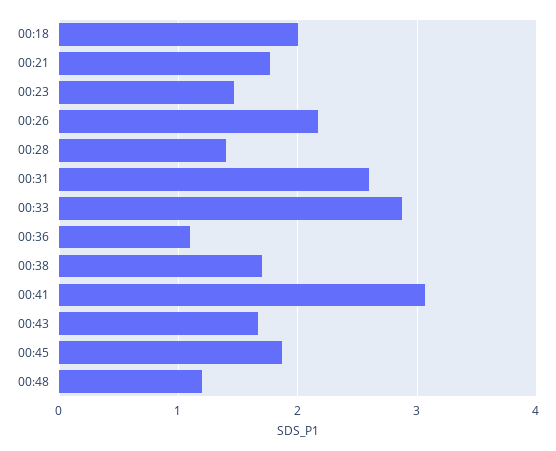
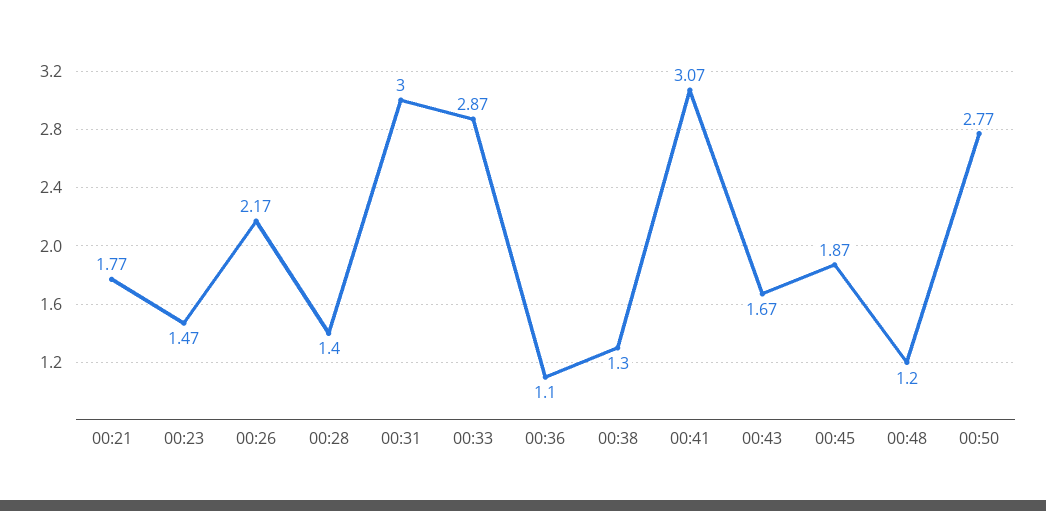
00:18: 2 -> none
00:31: 2.6 -> 3
00:38: 1.7 -> 1.3
00:50: none -> 2.77

